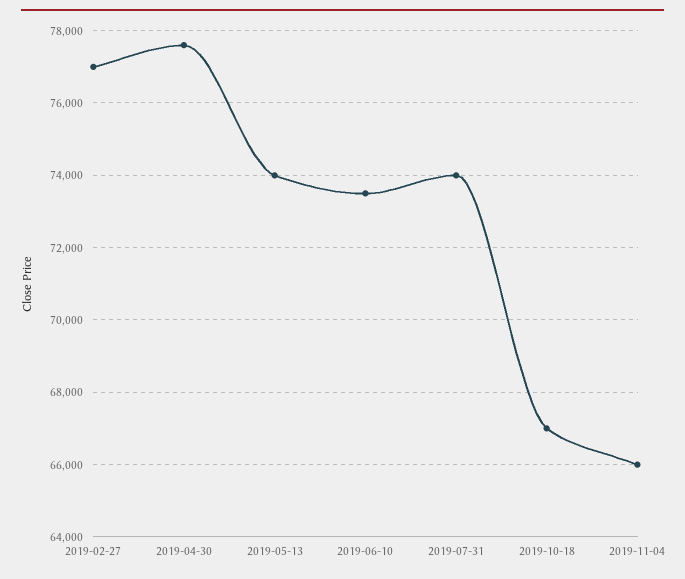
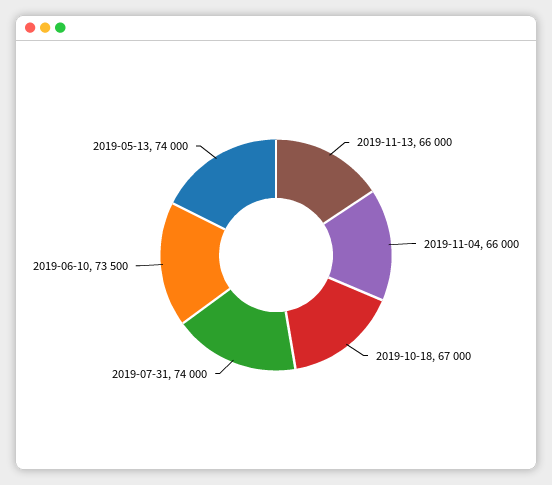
2019-02-27: 77000 -> none
2019-04-30: 77600 -> none
2019-11-13: none -> 66000

